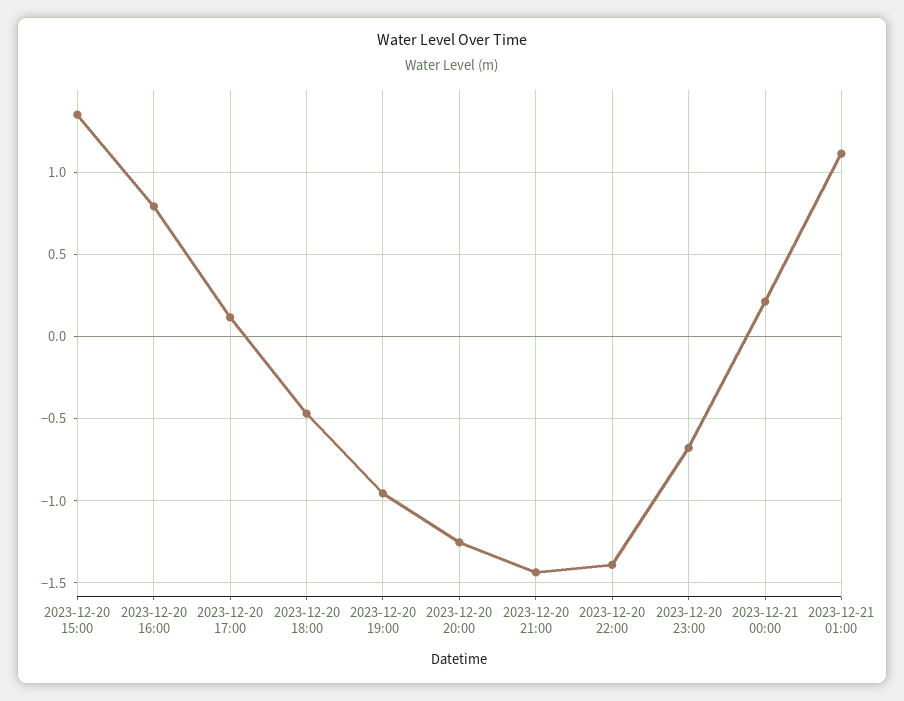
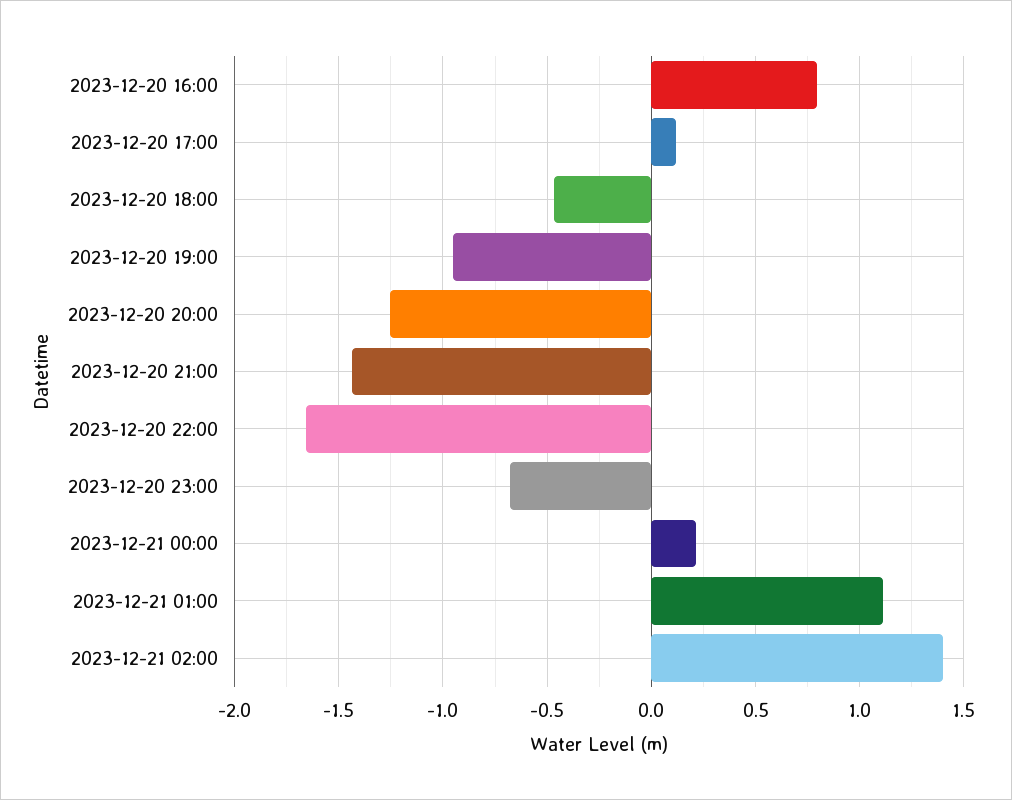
2023-12-20 15:00: 1.35 -> none
2023-12-20 22:00: -1.4 -> -1.65
2023-12-21 02:00: none -> 1.4

